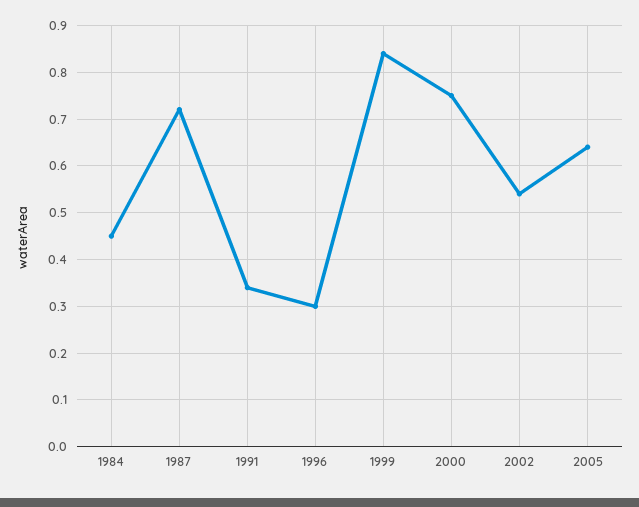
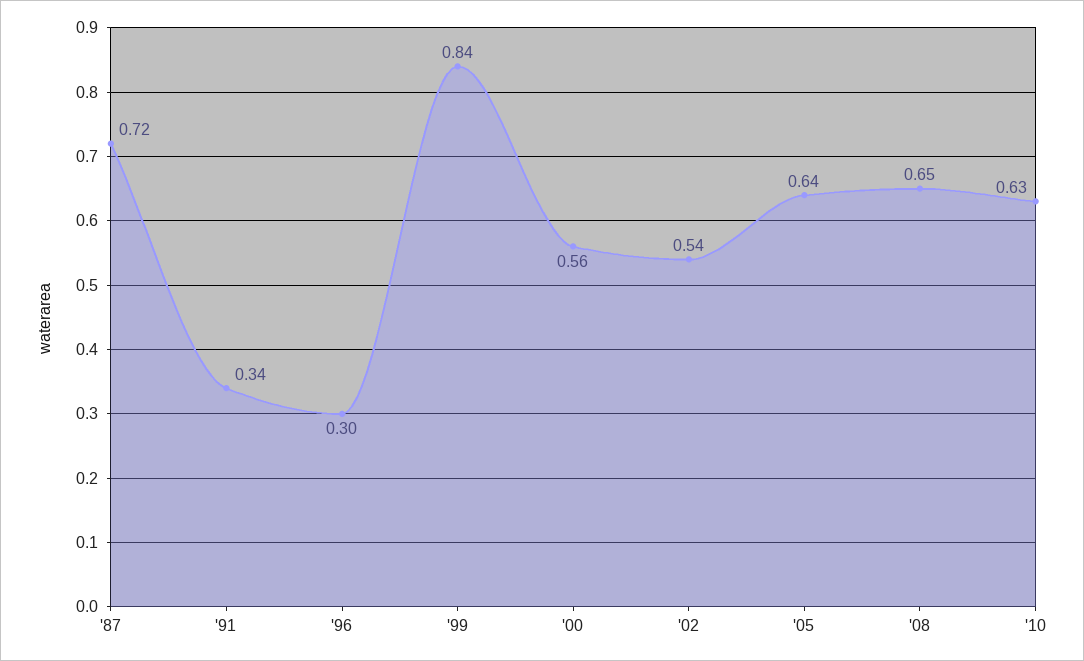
1984: 0.45 -> none
2000: 0.75 -> 0.56
'08: none -> 0.65
'10: none -> 0.63

